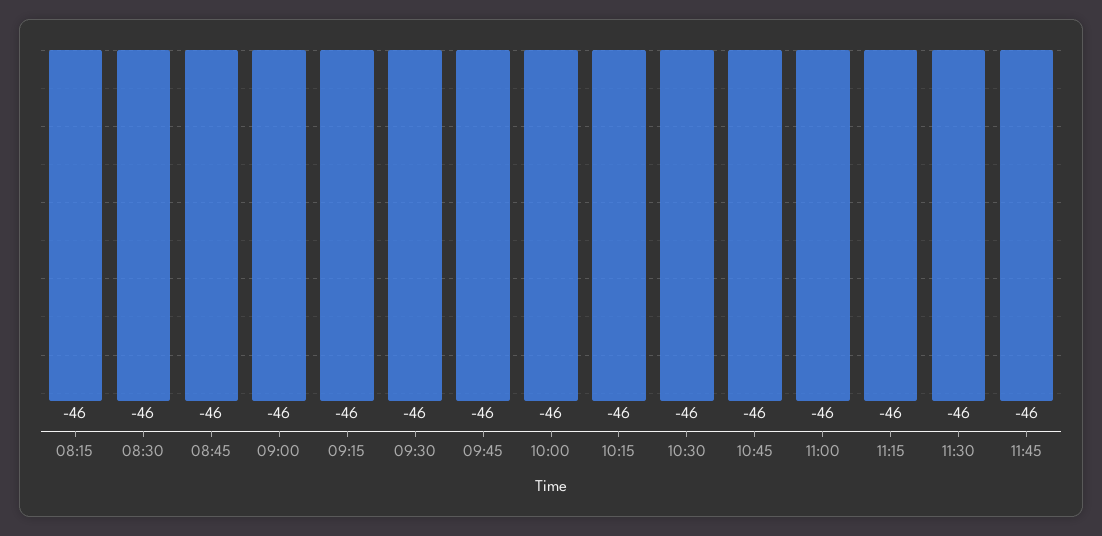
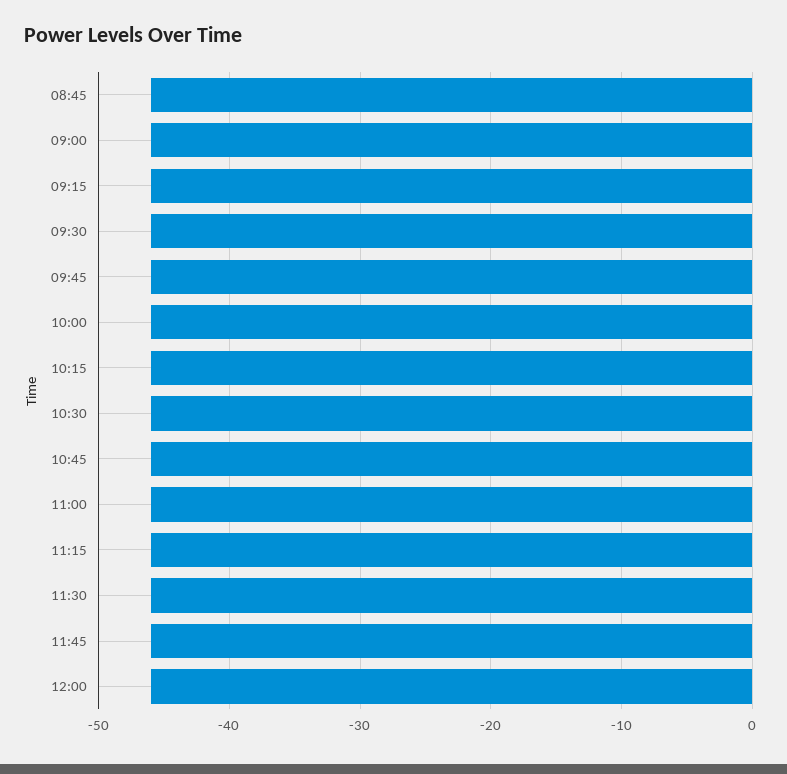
08:15: -46 -> none
08:30: -46 -> none
12:00: none -> -46

